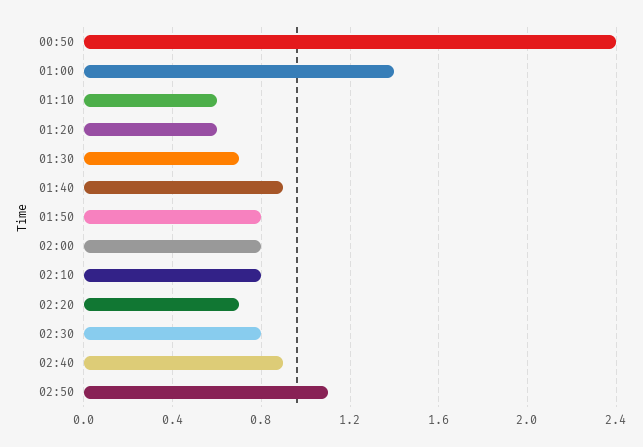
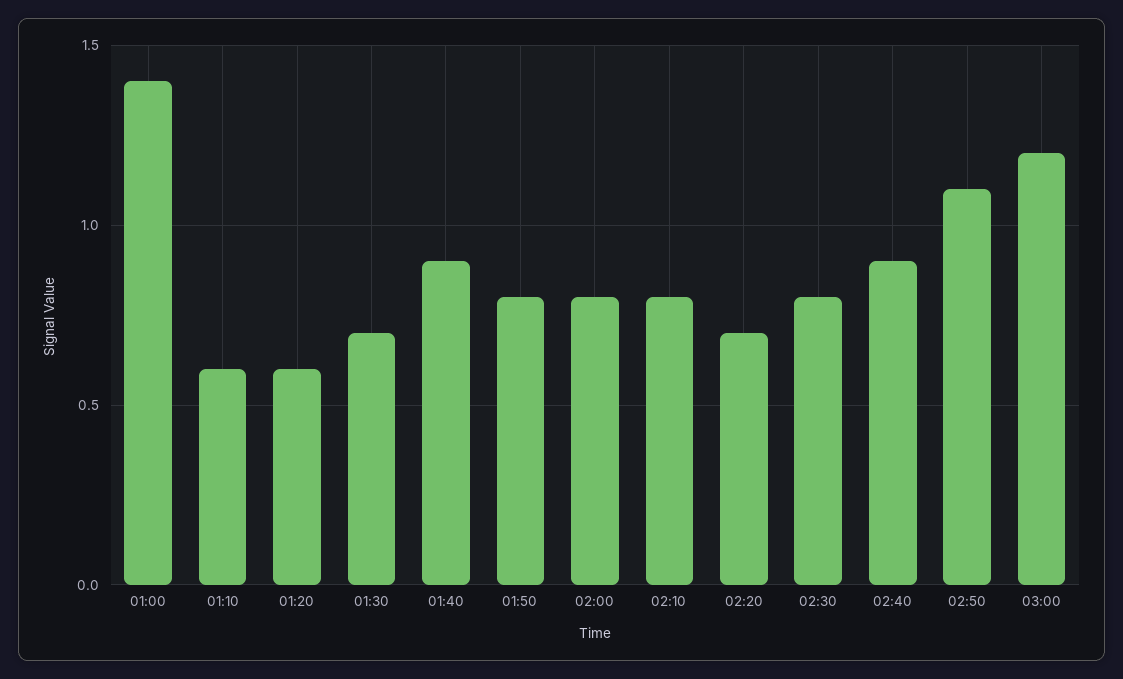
00:50: 2.4 -> none
03:00: none -> 1.2

